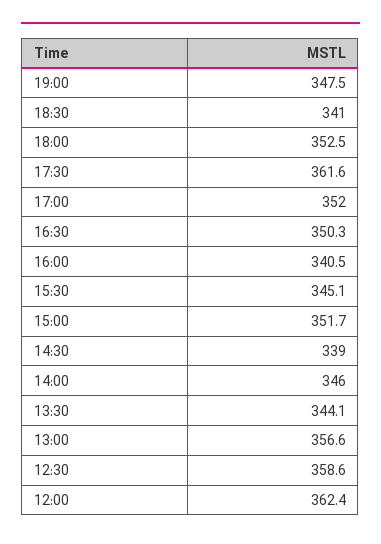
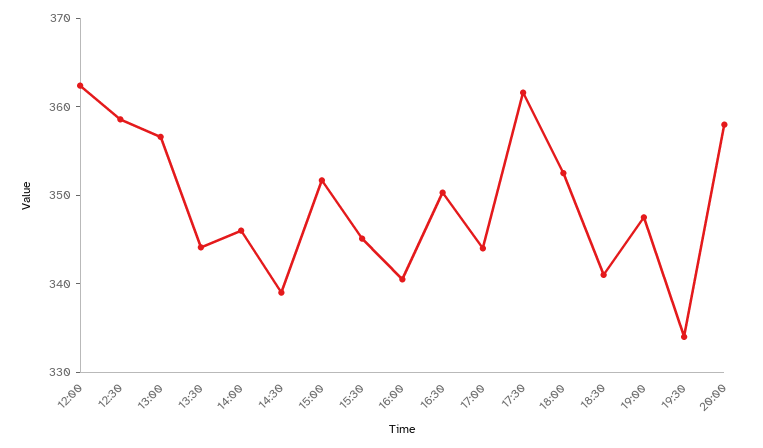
17:00: 352 -> 344
19:30: none -> 334
20:00: none -> 358

